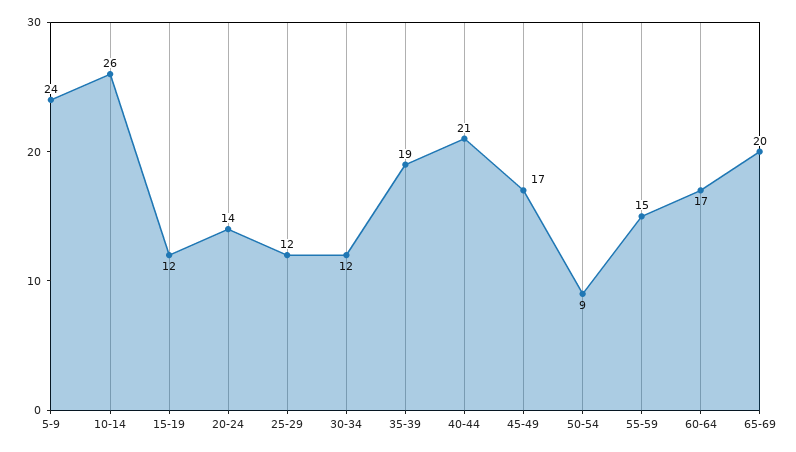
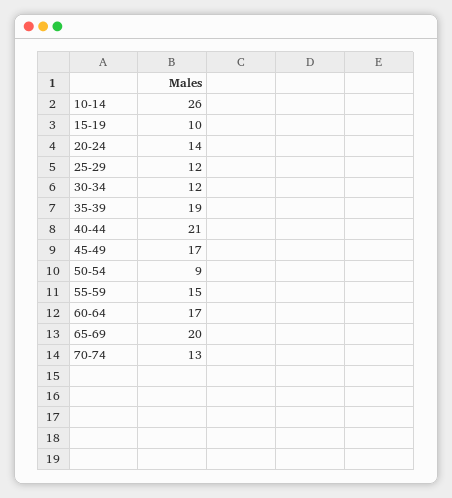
5-9: 24 -> none
15-19: 12 -> 10
70-74: none -> 13

